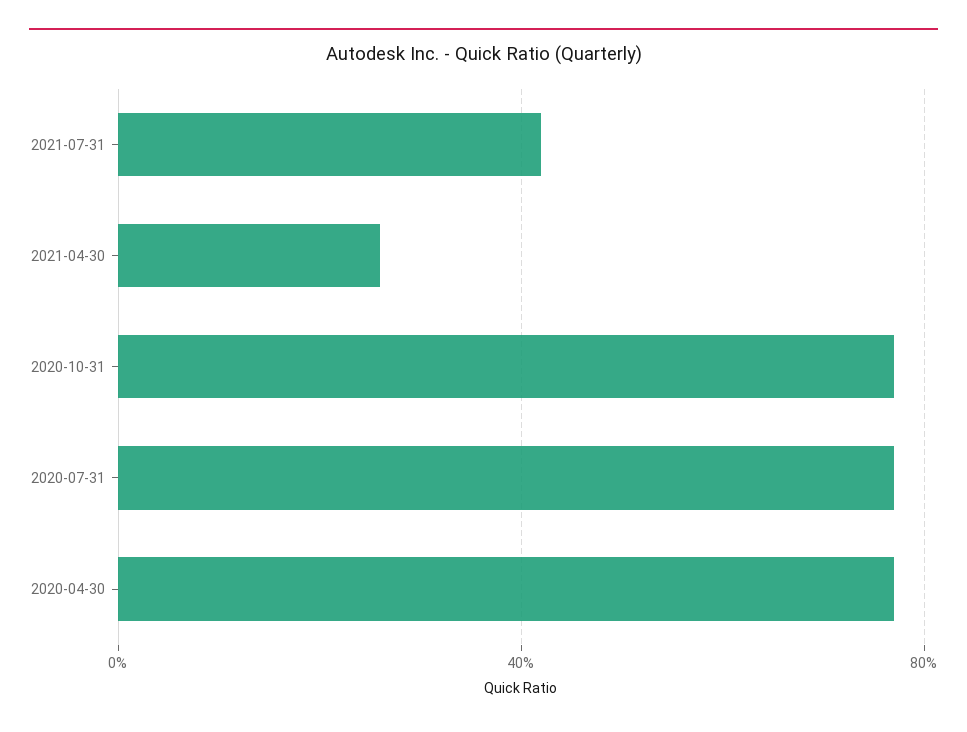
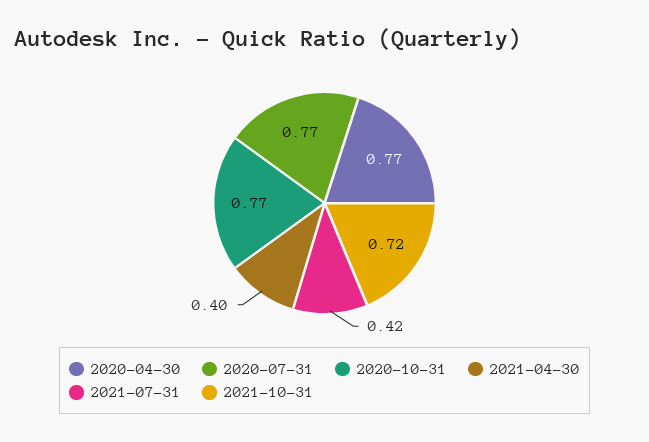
2021-04-30: 0.25 -> 0.4
2021-10-31: none -> 0.72

